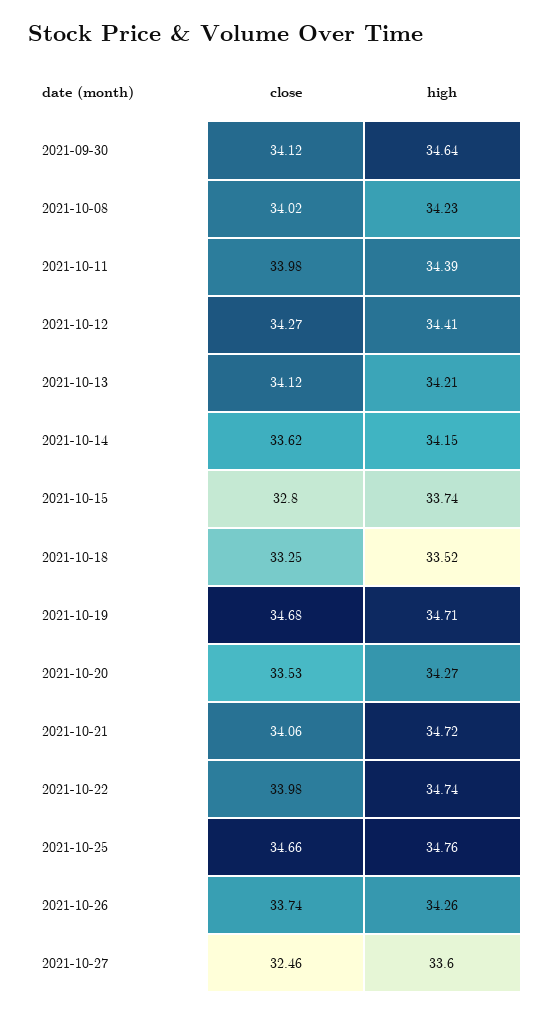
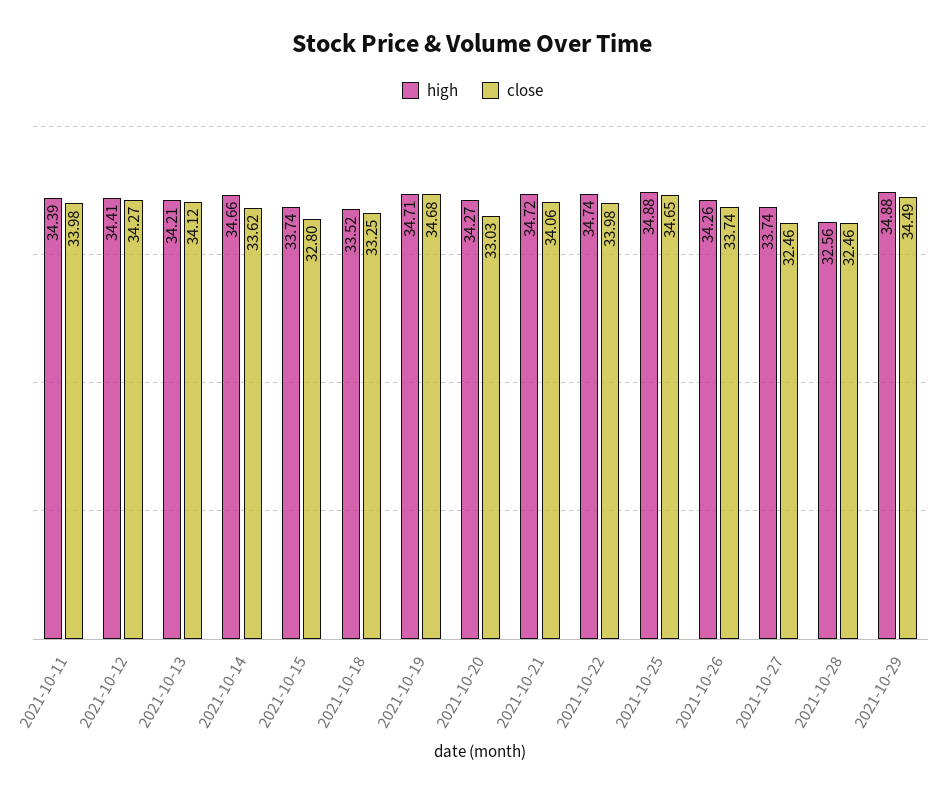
close, 2021-09-30: 34.12 -> none
high, 2021-09-30: 34.64 -> none
close, 2021-10-08: 34.02 -> none
high, 2021-10-08: 34.23 -> none
high, 2021-10-14: 34.15 -> 34.66
close, 2021-10-20: 33.53 -> 33.03
close, 2021-10-25: 34.66 -> 34.65
high, 2021-10-25: 34.76 -> 34.88
high, 2021-10-27: 33.6 -> 33.74
high, 2021-10-28: none -> 32.56
close, 2021-10-28: none -> 32.46
high, 2021-10-29: none -> 34.88
close, 2021-10-29: none -> 34.49

